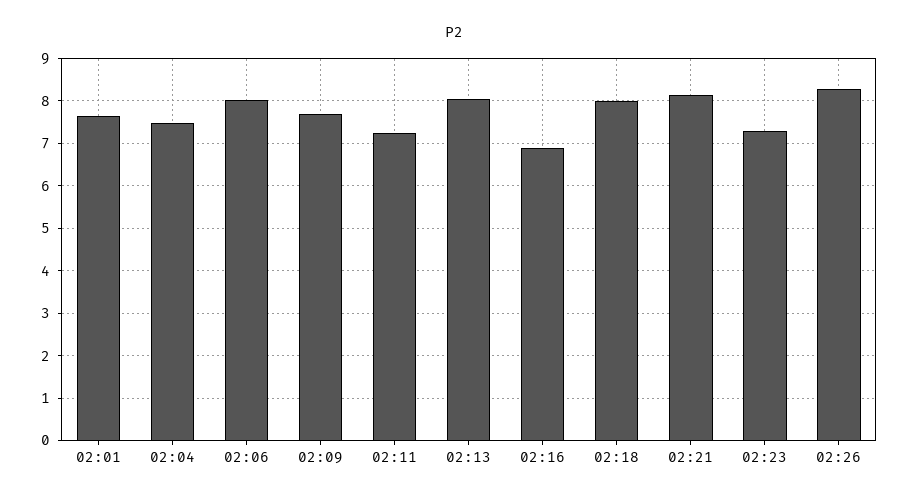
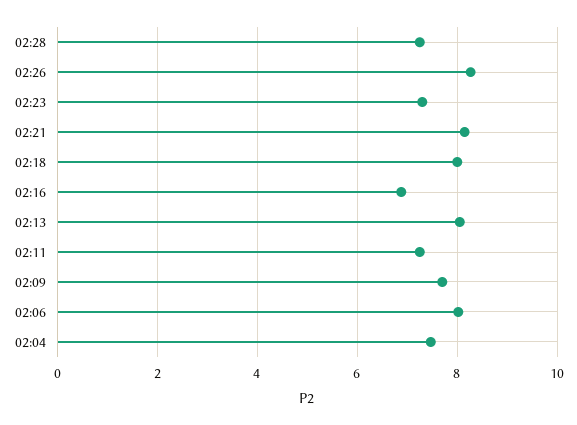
02:01: 7.6 -> none
02:28: none -> 7.2

